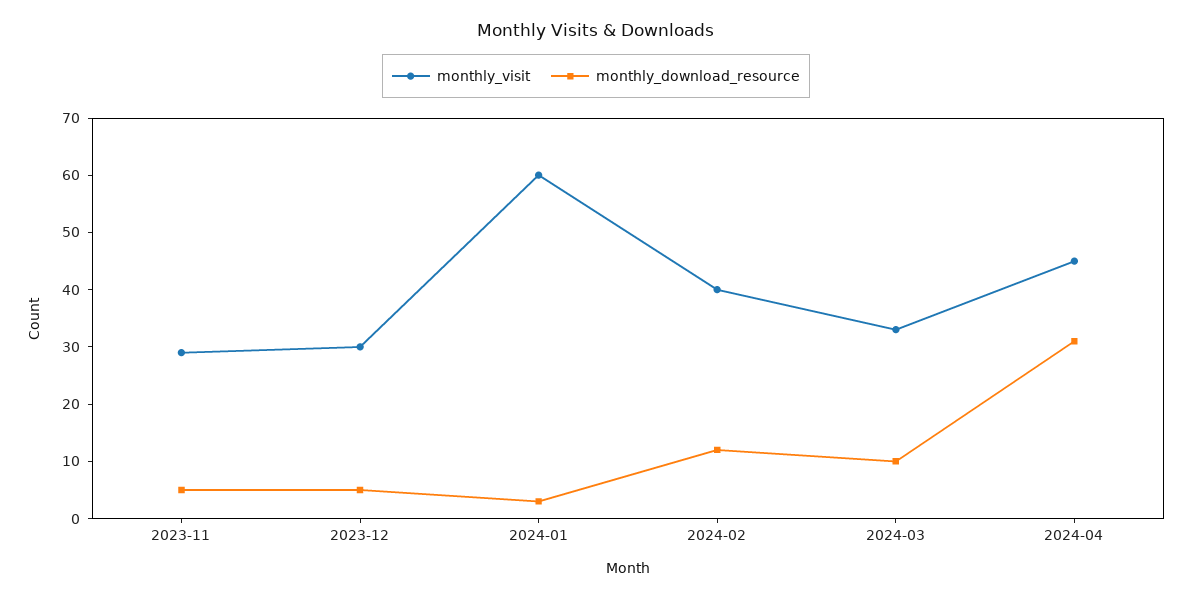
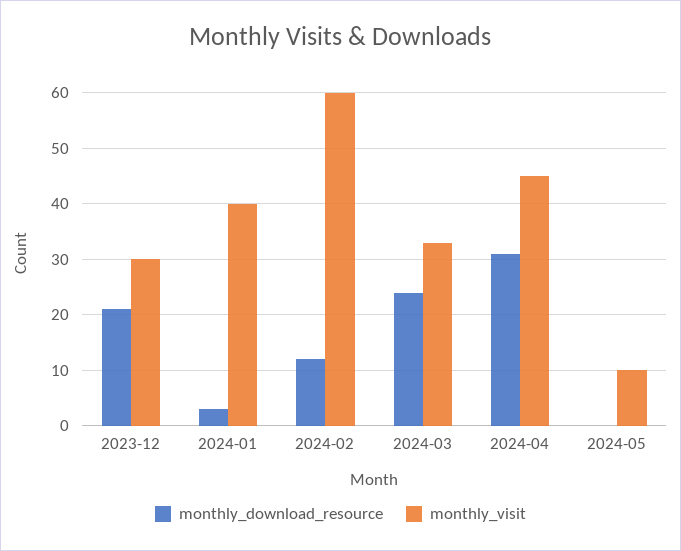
monthly_visit, 2023-11: 30 -> none
monthly_download_resource, 2023-11: 5 -> none
monthly_download_resource, 2023-12: 5 -> 20
monthly_visit, 2024-01: 60 -> 40
monthly_visit, 2024-02: 40 -> 60
monthly_download_resource, 2024-03: 10 -> 25
monthly_download_resource, 2024-05: none -> 0
monthly_visit, 2024-05: none -> 10

